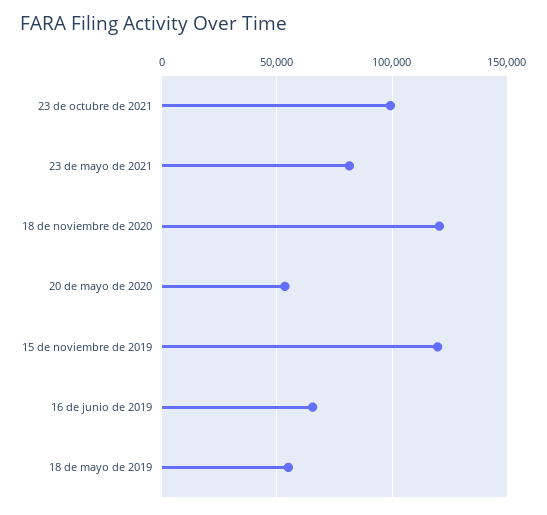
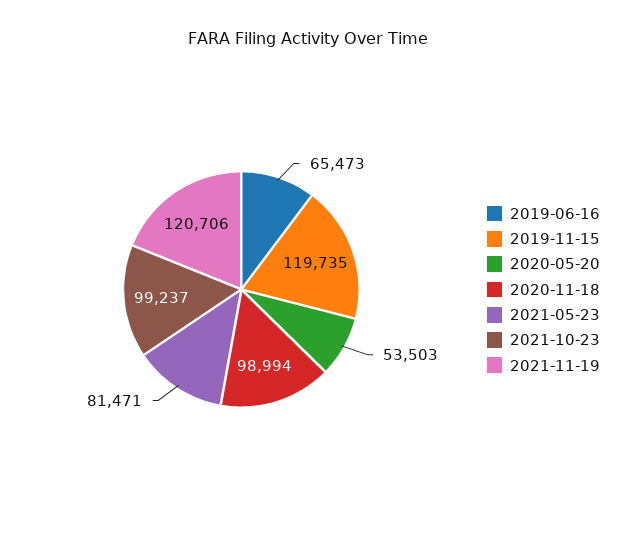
18 de noviembre de 2020: 120000 -> 98994
18 de mayo de 2019: 55000 -> none
2021-11-19: none -> 120706

